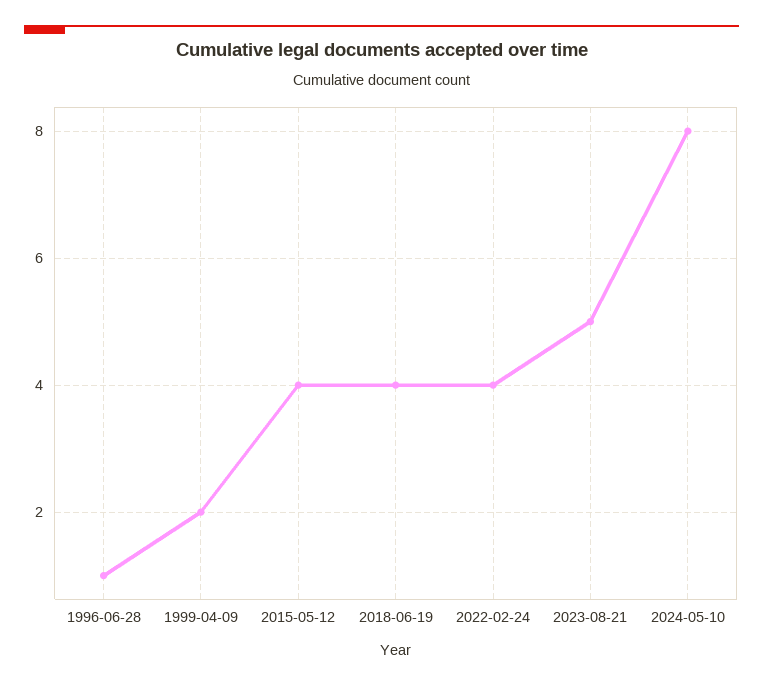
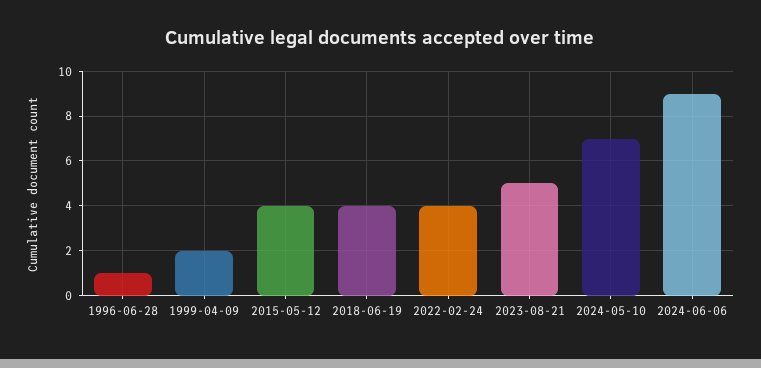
2024-05-10: 8 -> 7
2024-06-06: none -> 9

